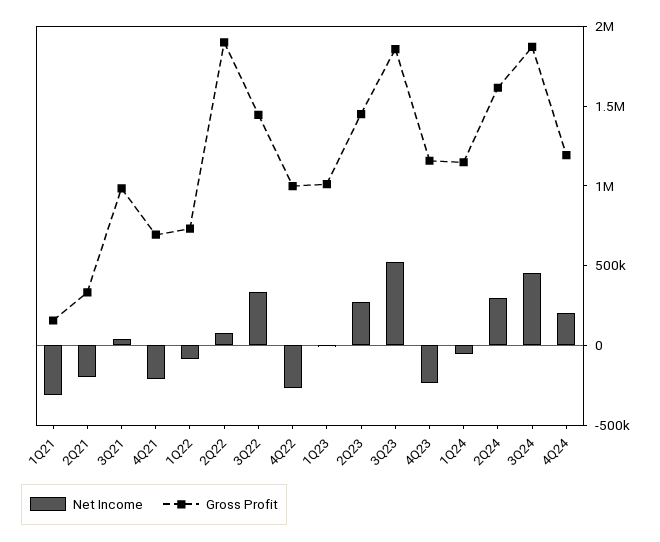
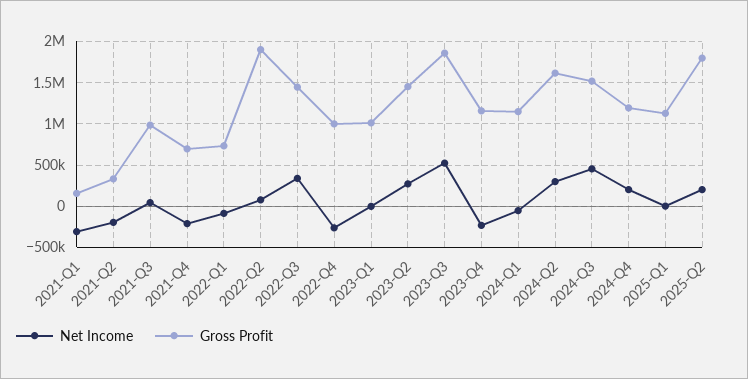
Gross Profit, 3Q24: 1900000 -> 1500000
Net Income, 2025-Q1: none -> 0
Gross Profit, 2025-Q1: none -> 1100000
Net Income, 2025-Q2: none -> 200000
Gross Profit, 2025-Q2: none -> 1800000

